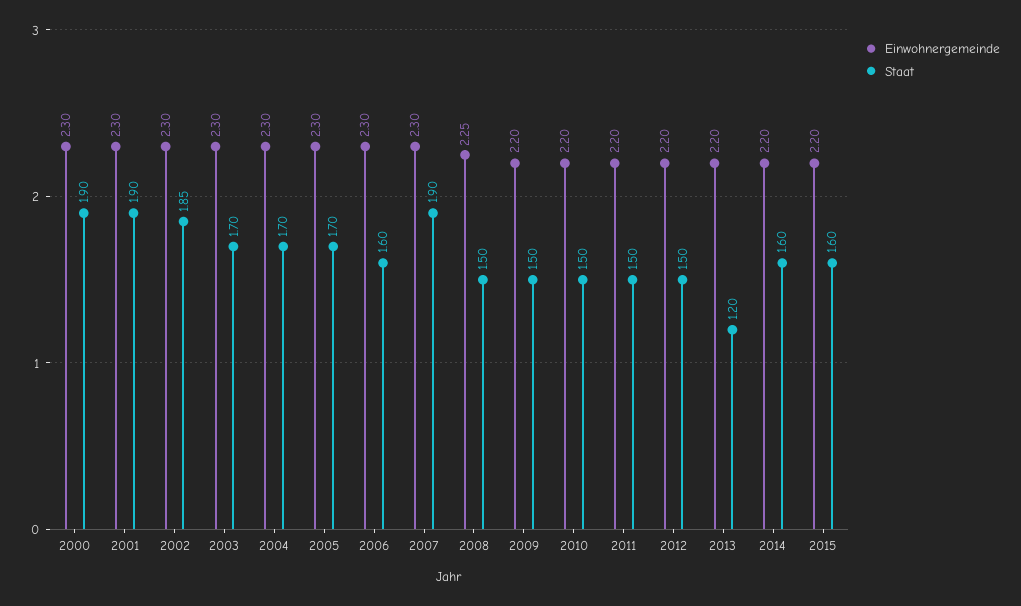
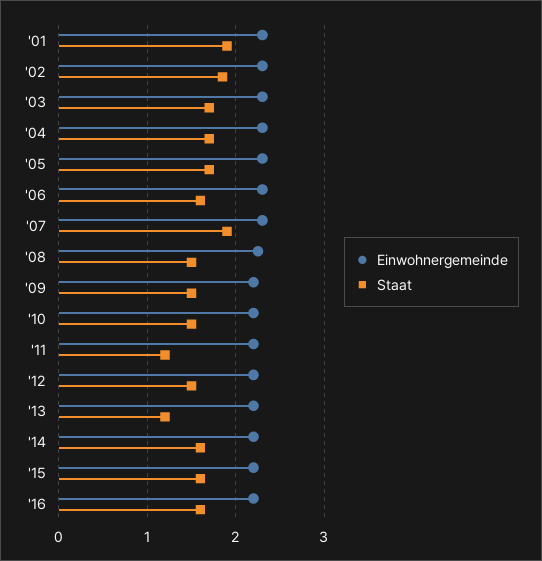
Einwohnergemeinde, 2000: 2.3 -> none
Staat, 2000: 1.9 -> none
Staat, 2011: 1.5 -> 1.2
Einwohnergemeinde, '16: none -> 2.2
Staat, '16: none -> 1.6

